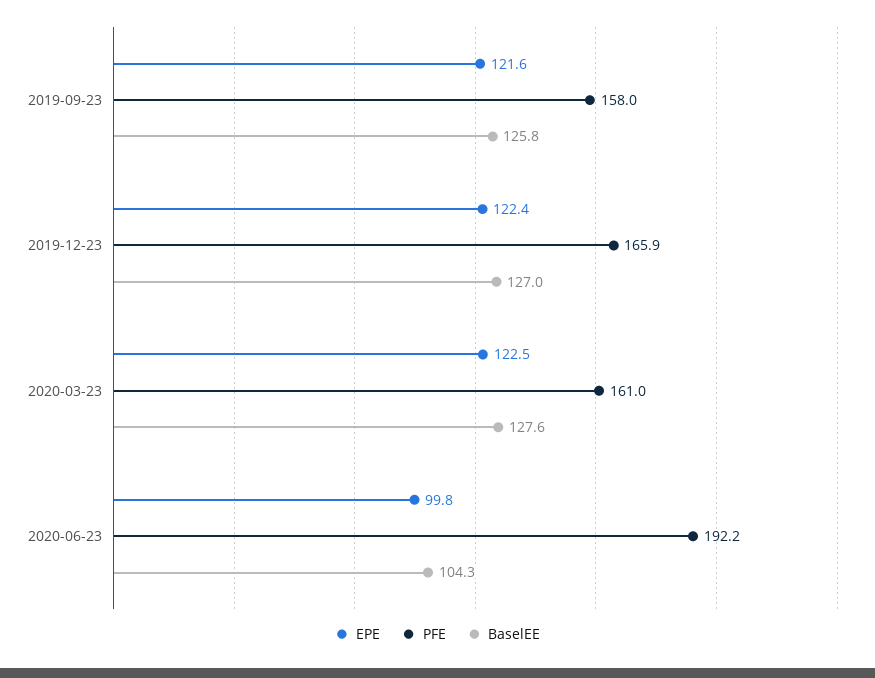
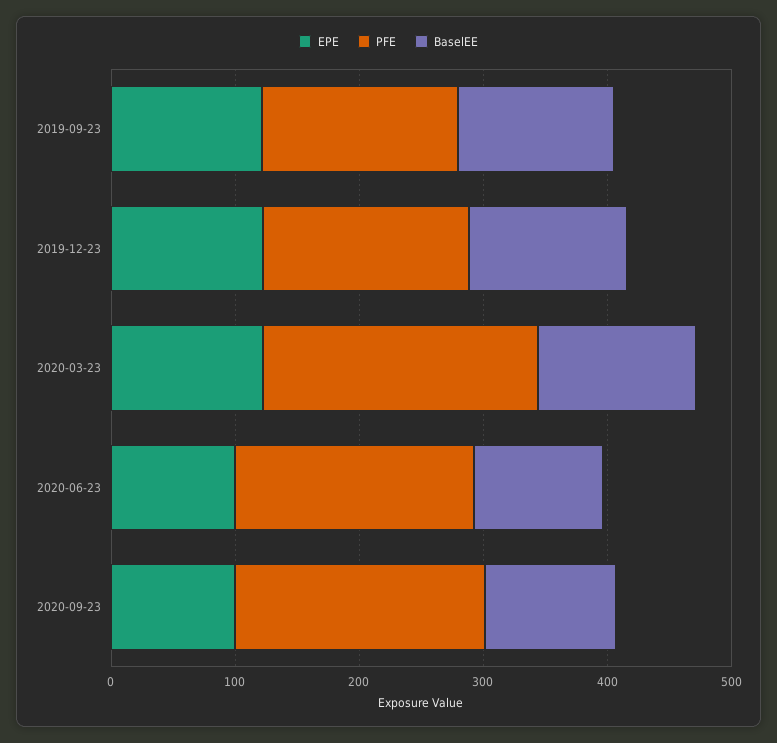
PFE, 2020-03-23: 161 -> 220
EPE, 2020-09-23: none -> 100
PFE, 2020-09-23: none -> 200
BaselEE, 2020-09-23: none -> 100

